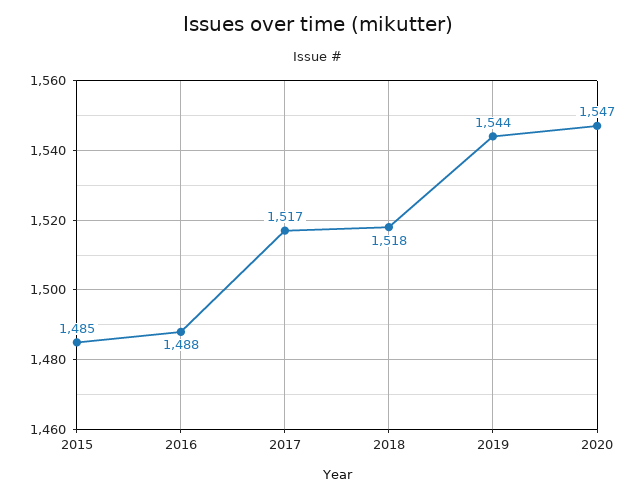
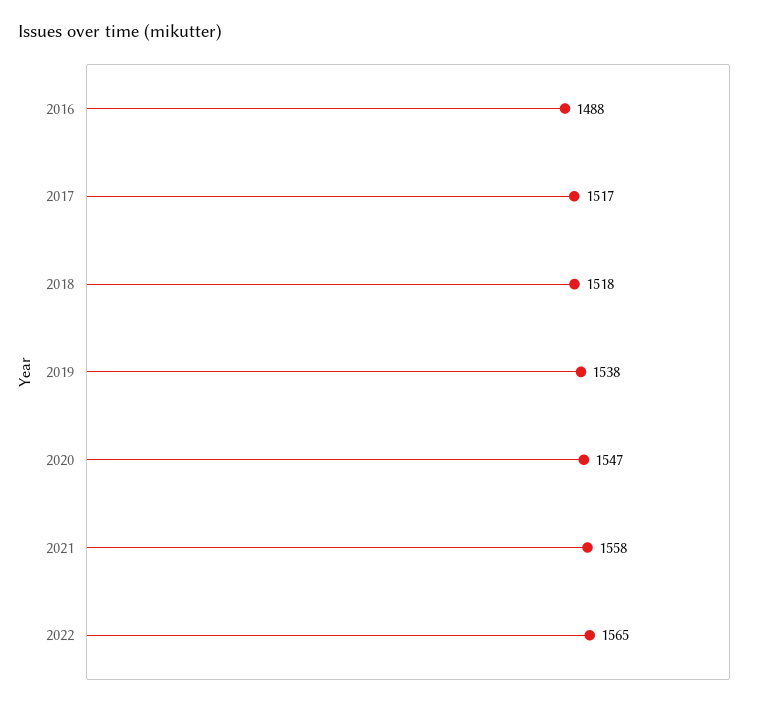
2015: 1485 -> none
2019: 1544 -> 1538
2021: none -> 1558
2022: none -> 1565

